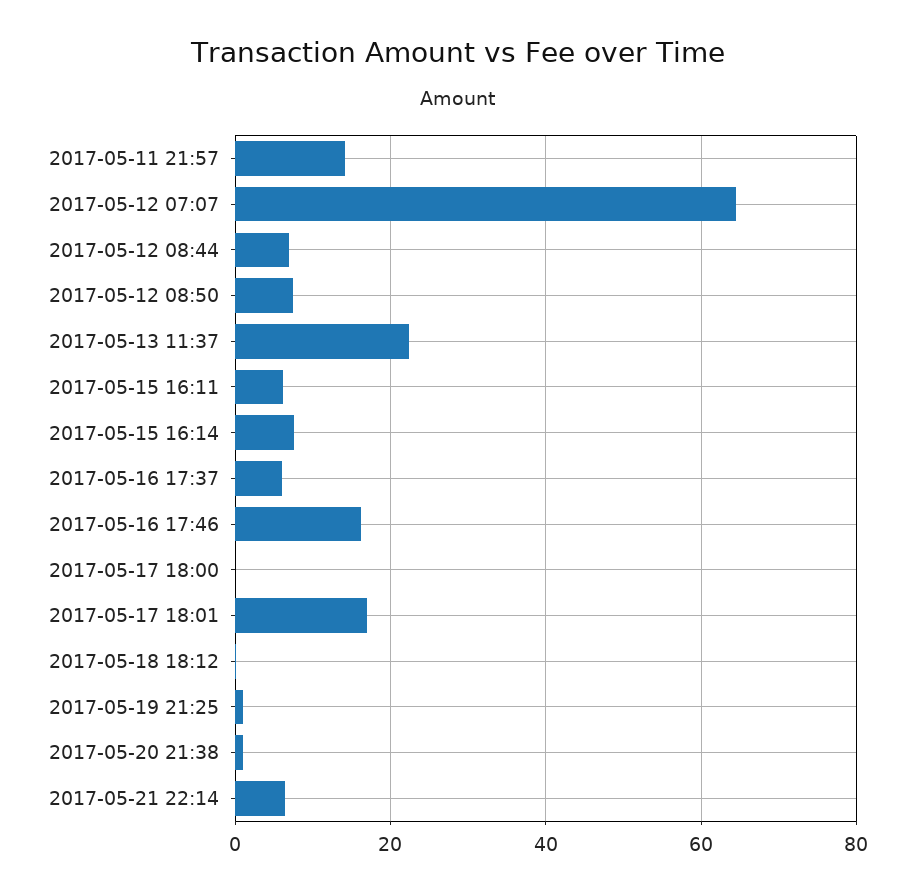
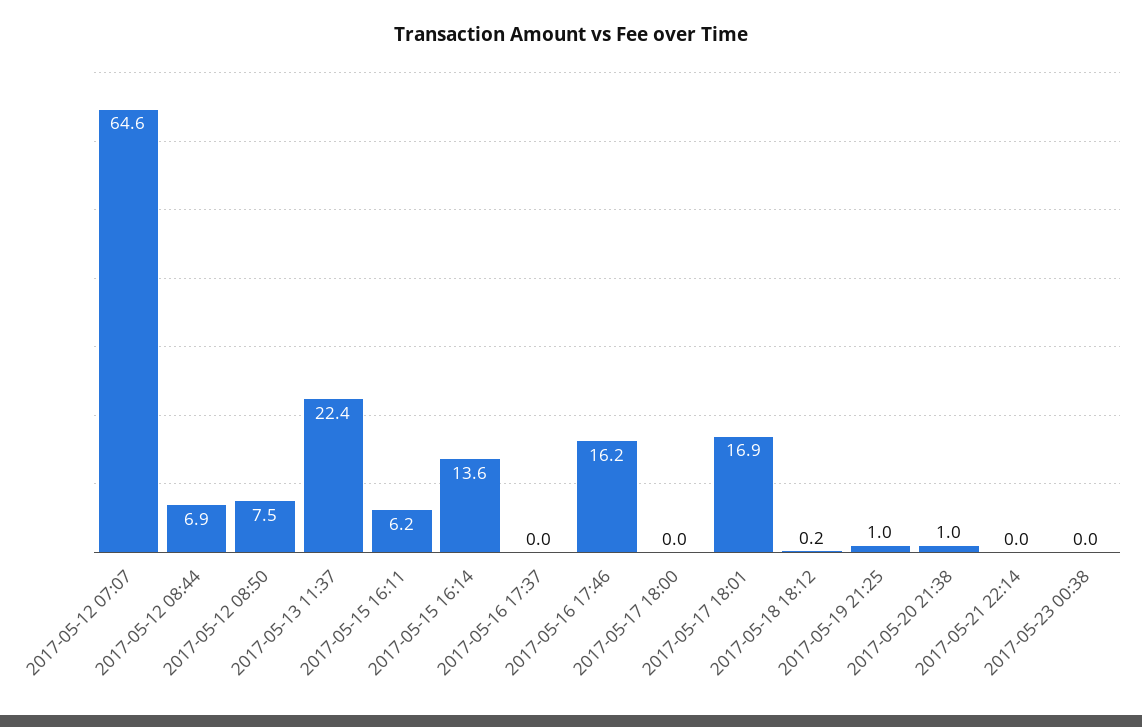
2017-05-11 21:57: 14 -> none
2017-05-15 16:14: 8 -> 13.6
2017-05-16 17:37: 6 -> 0
2017-05-21 22:14: 6 -> 0
2017-05-23 00:38: none -> 0

